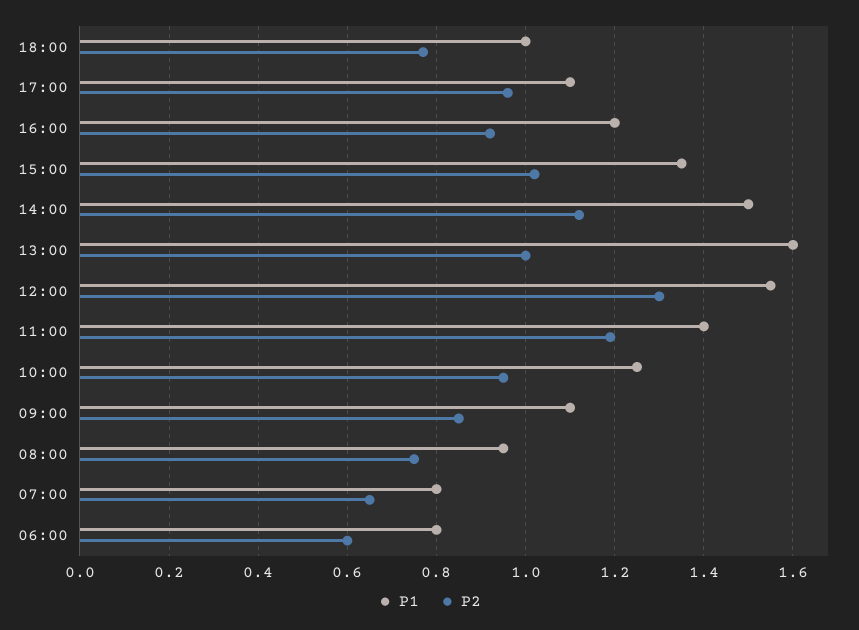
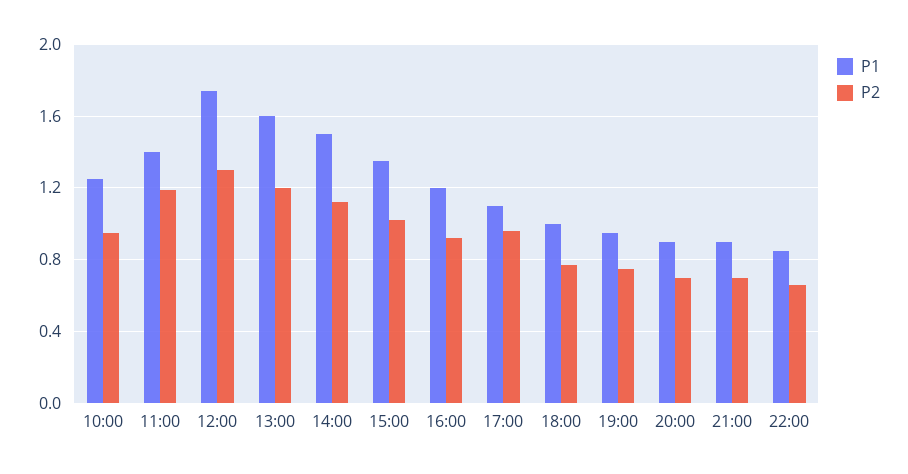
P2, 13:00: 1 -> 1.2
P1, 12:00: 1.55 -> 1.75
P1, 09:00: 1.1 -> none
P2, 09:00: 0.85 -> none
P1, 08:00: 0.95 -> none
P2, 08:00: 0.75 -> none
P1, 07:00: 0.8 -> none
P2, 07:00: 0.65 -> none
P1, 06:00: 0.8 -> none
P2, 06:00: 0.6 -> none
P1, 19:00: none -> 0.95
P2, 19:00: none -> 0.75
P1, 20:00: none -> 0.9
P2, 20:00: none -> 0.7
P1, 21:00: none -> 0.9
P2, 21:00: none -> 0.7
P1, 22:00: none -> 0.85
P2, 22:00: none -> 0.65

